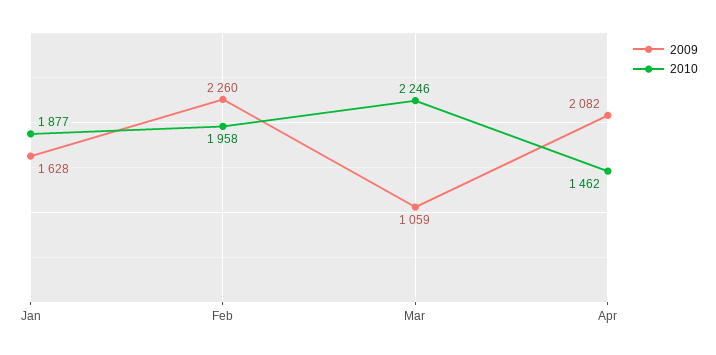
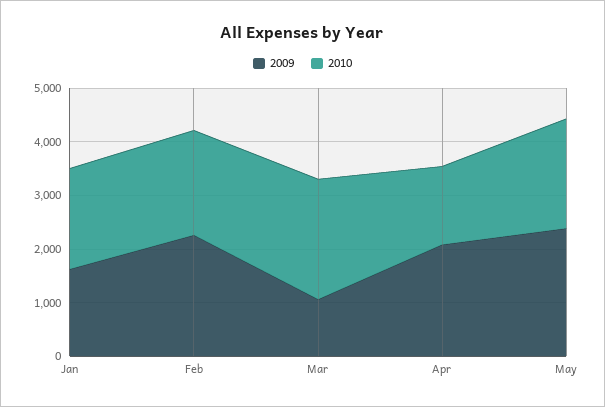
2009, May: none -> 2400
2010, May: none -> 2000

